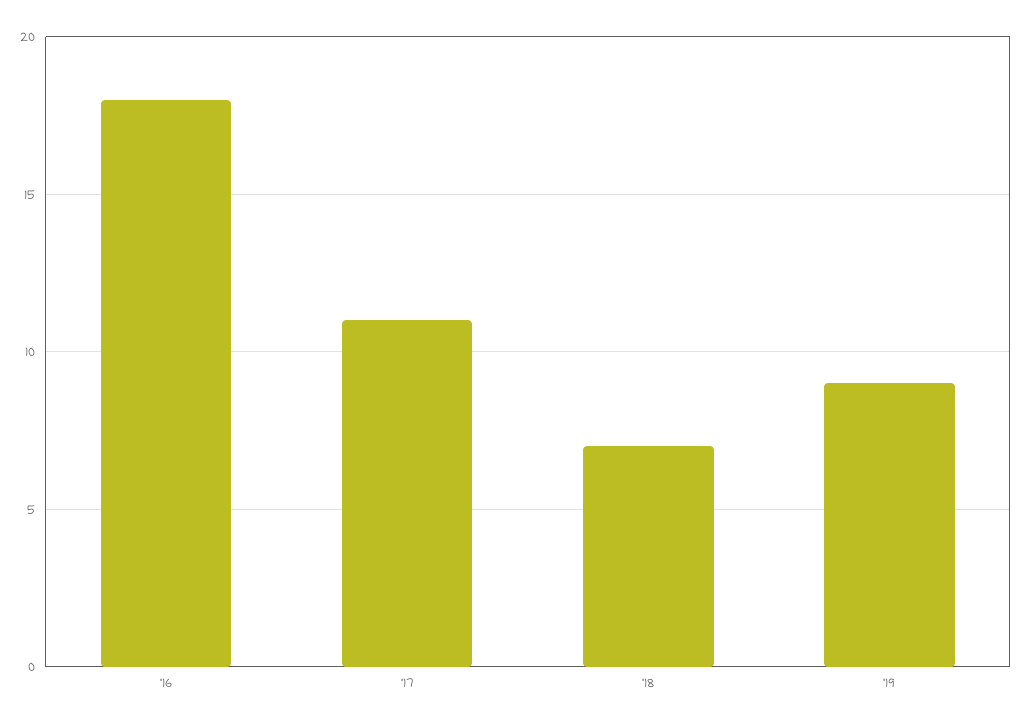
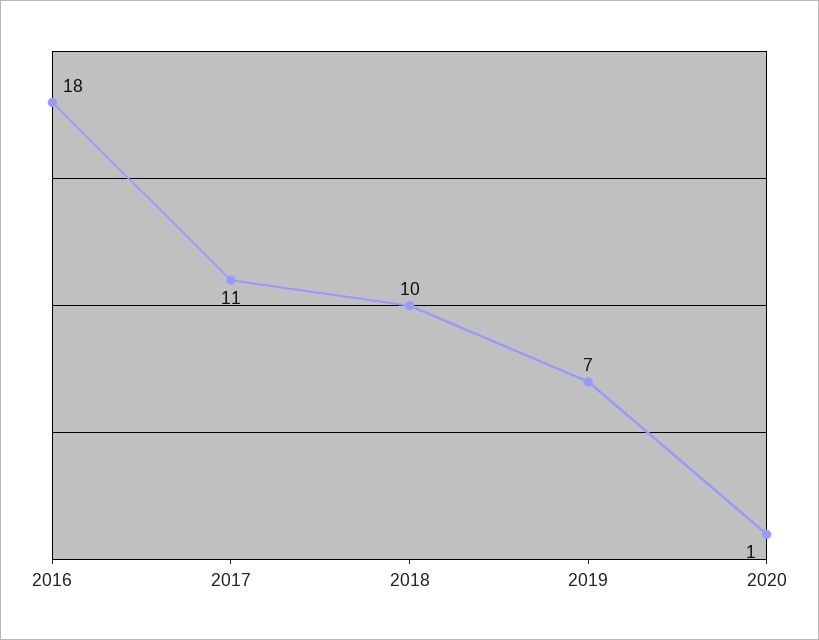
'18: 7 -> 10
'19: 9 -> 7
2020: none -> 1

